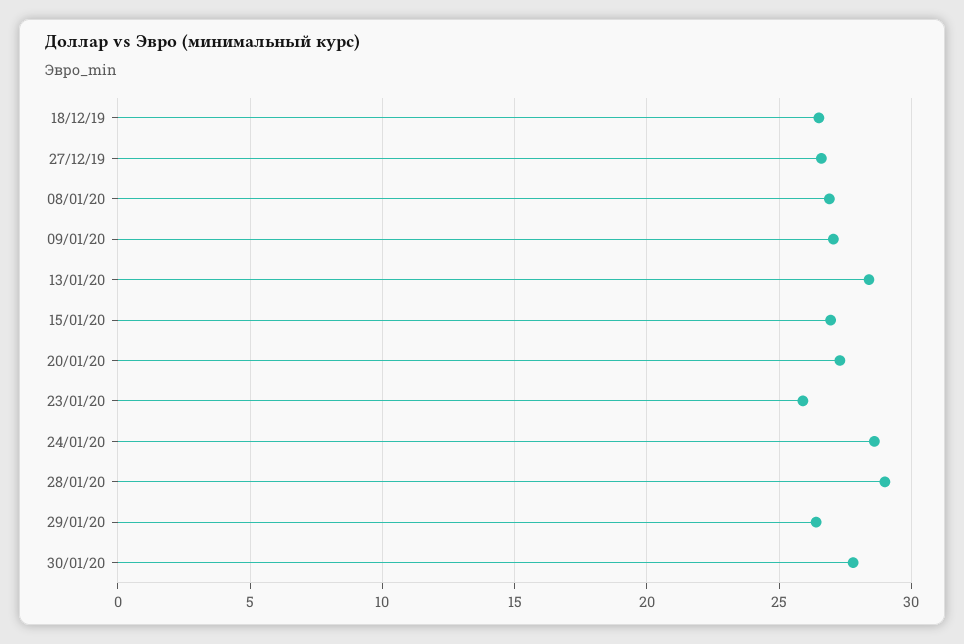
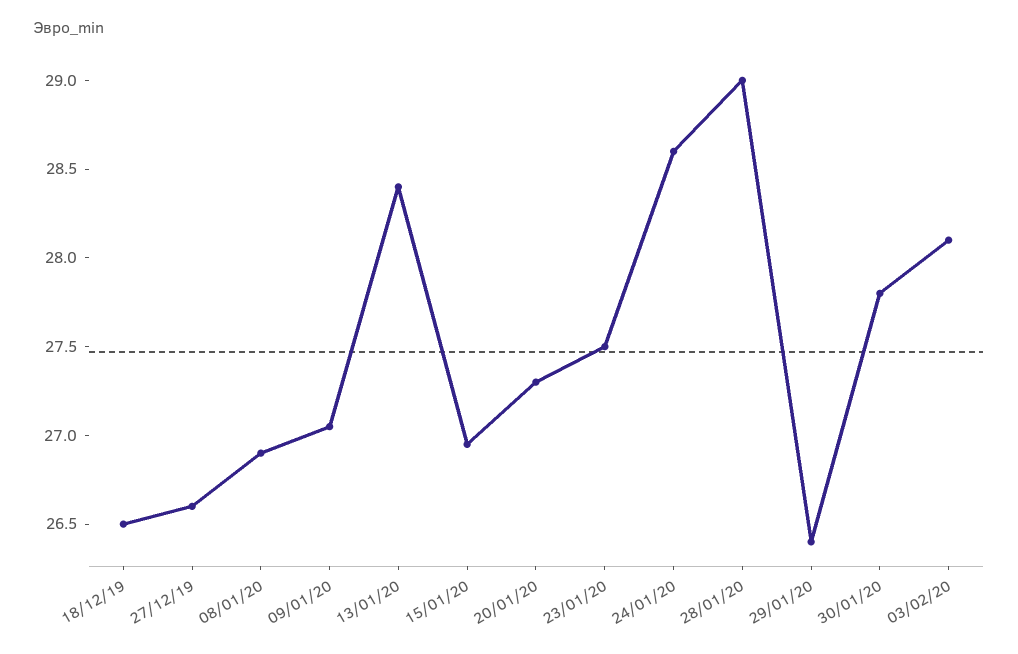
23/01/20: 26 -> 27.5
03/02/20: none -> 28.1

